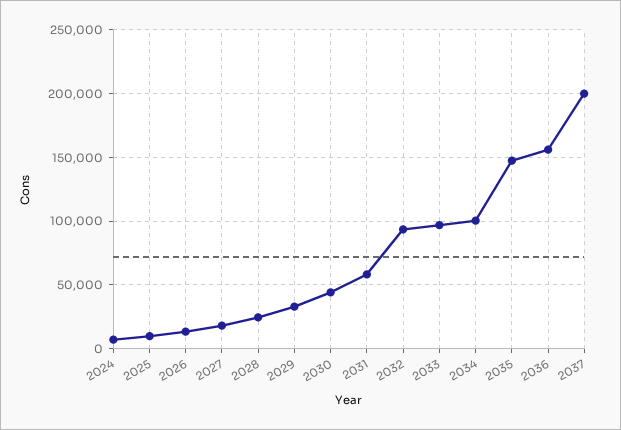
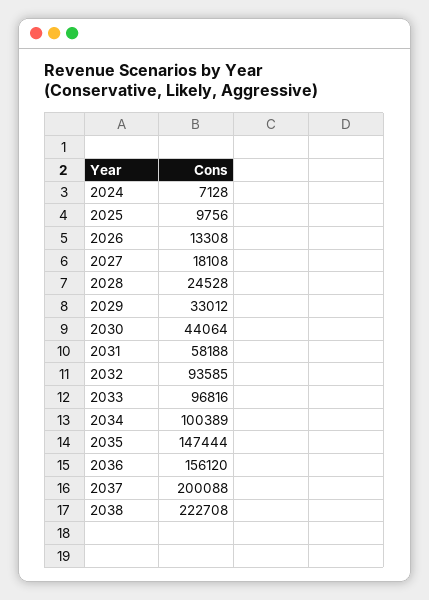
2038: none -> 222708

